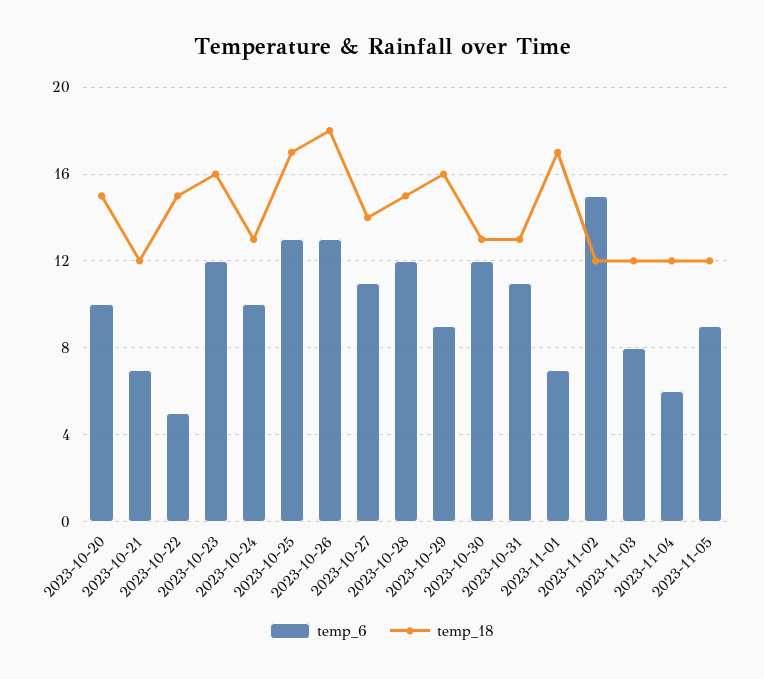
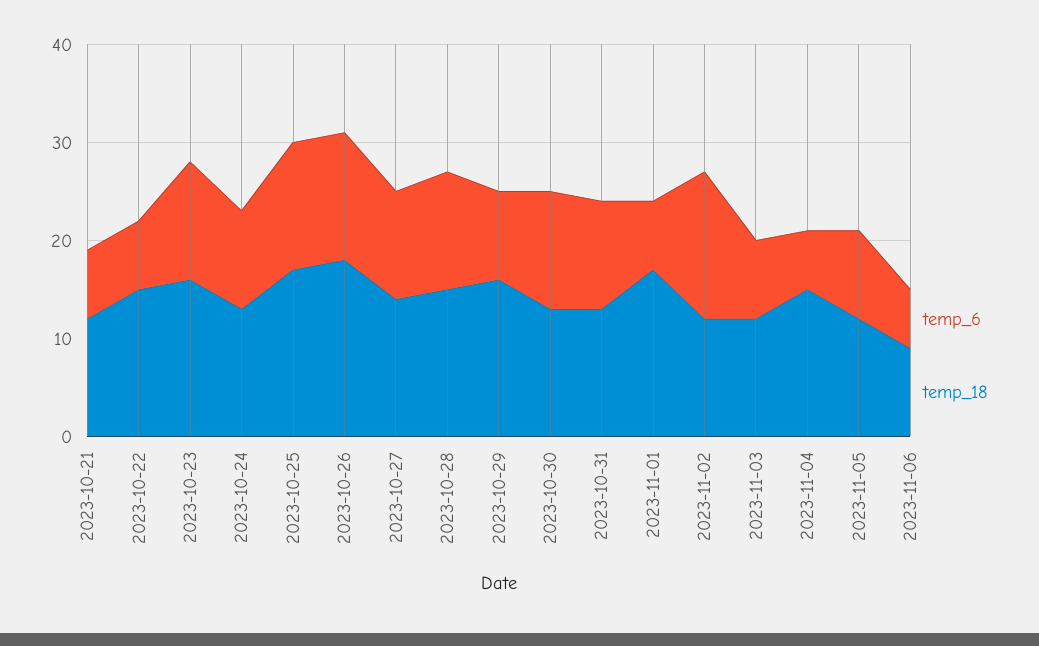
temp_6, 2023-10-20: 10 -> none
temp_18, 2023-10-20: 15 -> none
temp_6, 2023-10-22: 5 -> 7
temp_18, 2023-11-04: 12 -> 15
temp_6, 2023-11-06: none -> 6
temp_18, 2023-11-06: none -> 9

